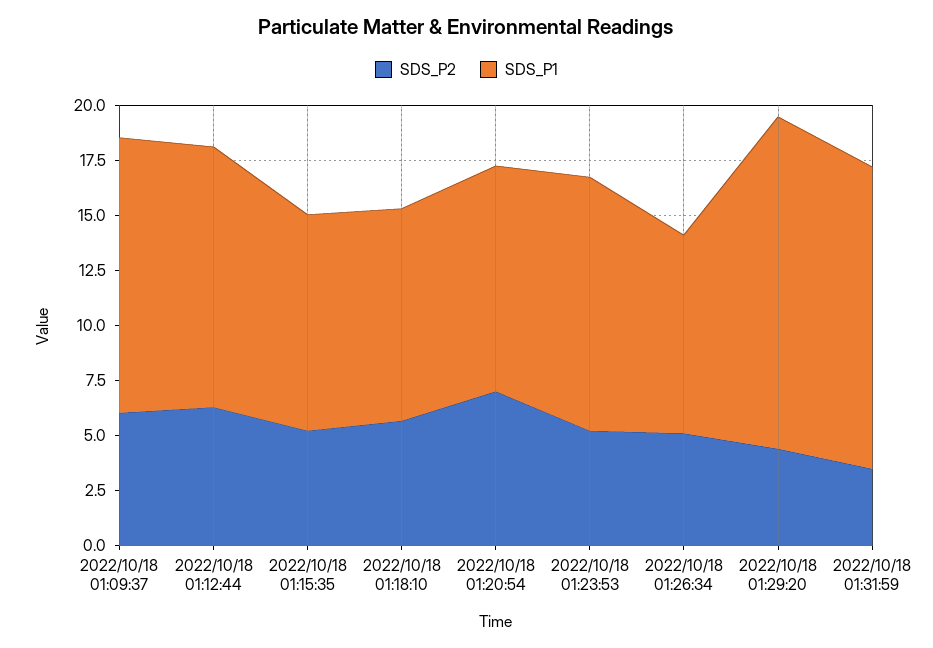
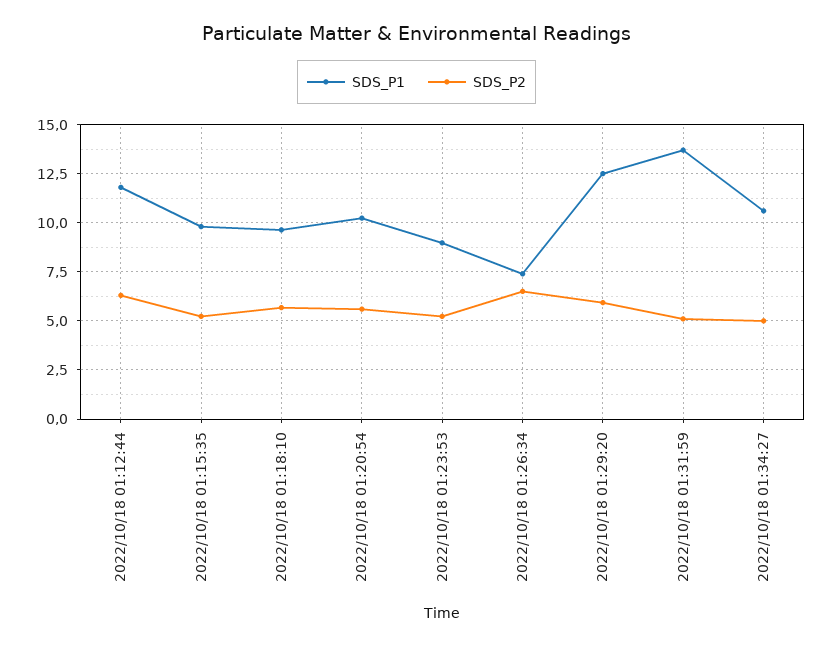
SDS_P2, 2022/10/18 01:09:37: 6 -> none
SDS_P1, 2022/10/18 01:09:37: 12.5 -> none
SDS_P2, 2022/10/18 01:20:54: 7 -> 5.5
SDS_P1, 2022/10/18 01:23:53: 11.5 -> 9
SDS_P2, 2022/10/18 01:26:34: 5 -> 6.5
SDS_P1, 2022/10/18 01:26:34: 9 -> 7.5
SDS_P2, 2022/10/18 01:29:20: 4.5 -> 6
SDS_P1, 2022/10/18 01:29:20: 15 -> 12.5
SDS_P2, 2022/10/18 01:31:59: 3.5 -> 5
SDS_P1, 2022/10/18 01:34:27: none -> 10.5
SDS_P2, 2022/10/18 01:34:27: none -> 5

